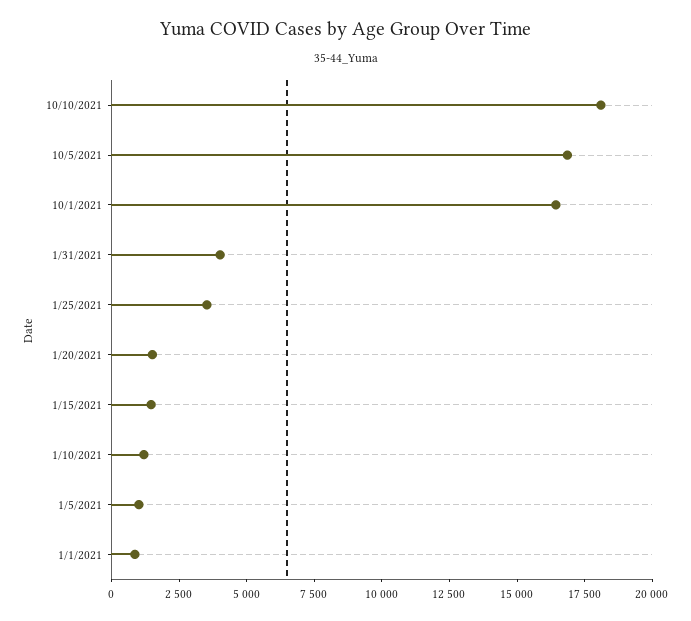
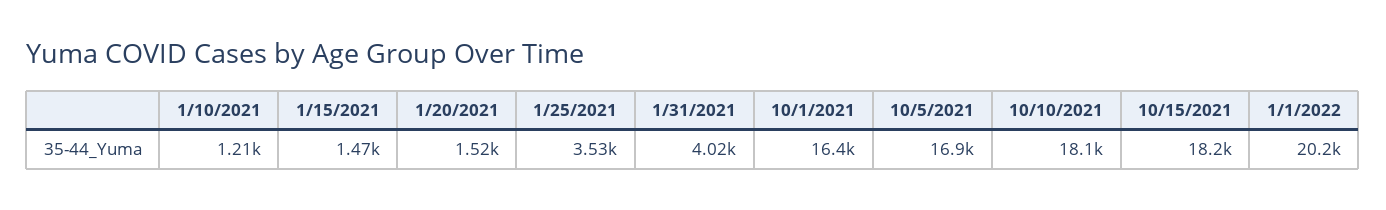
1/5/2021: 1000 -> none
1/1/2021: 1000 -> none
10/15/2021: none -> 18200
1/1/2022: none -> 20200

